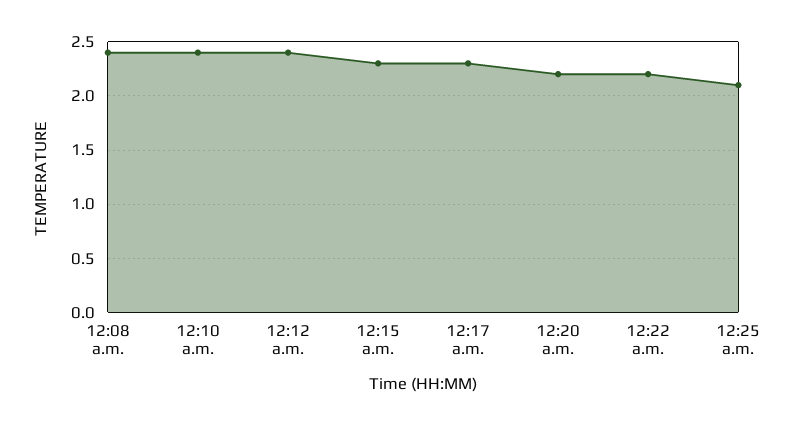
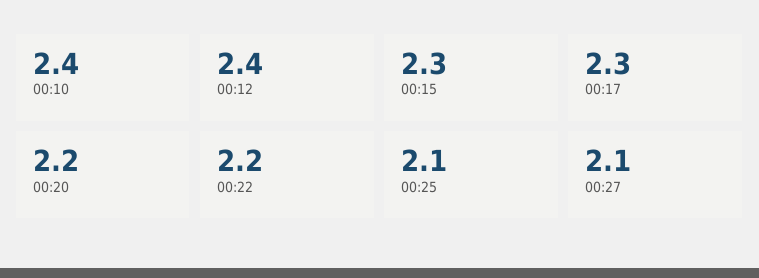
12:08 a.m.: 2.4 -> none
00:27: none -> 2.1

